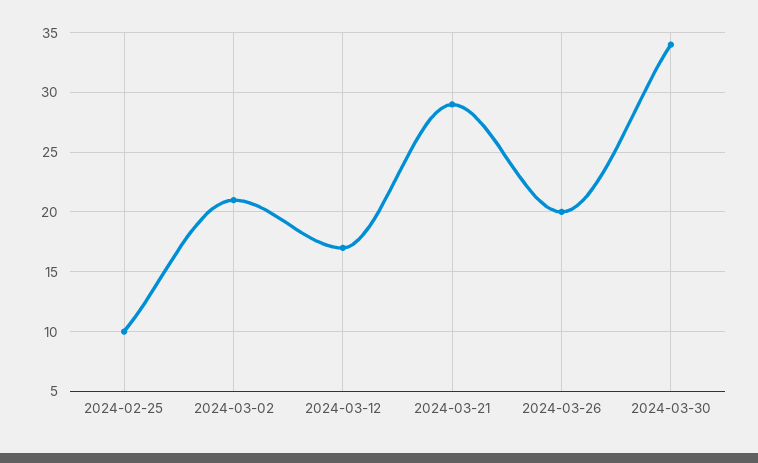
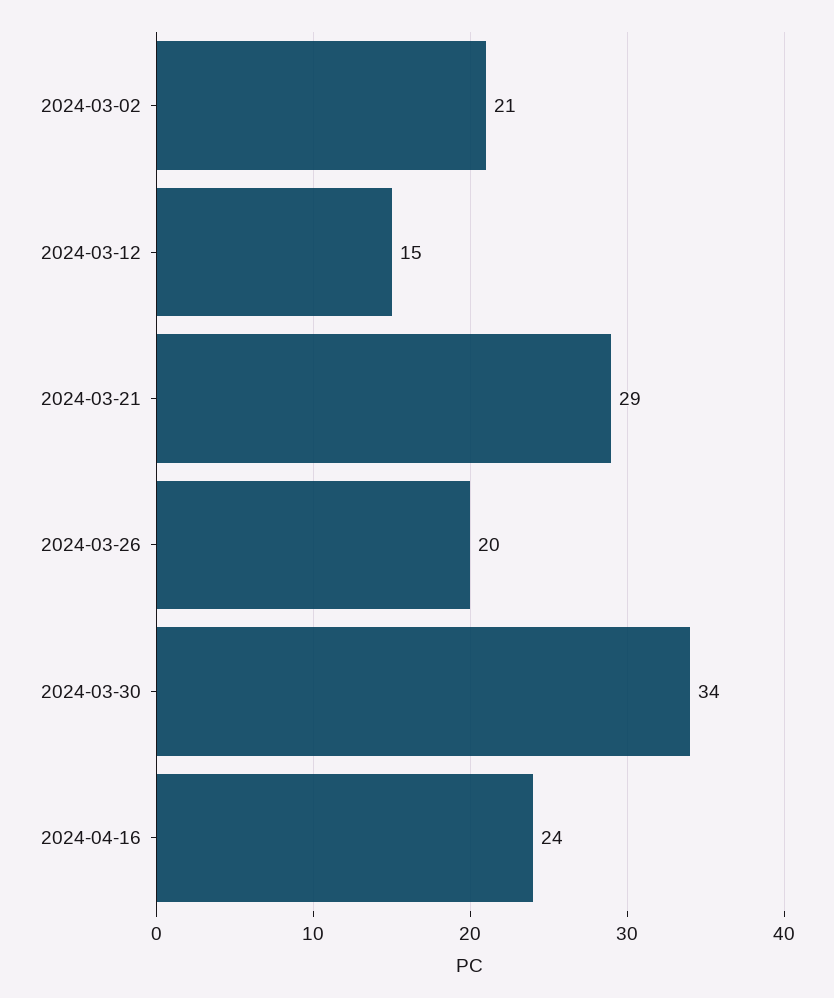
2024-02-25: 10 -> none
2024-03-12: 17 -> 15
2024-04-16: none -> 24

